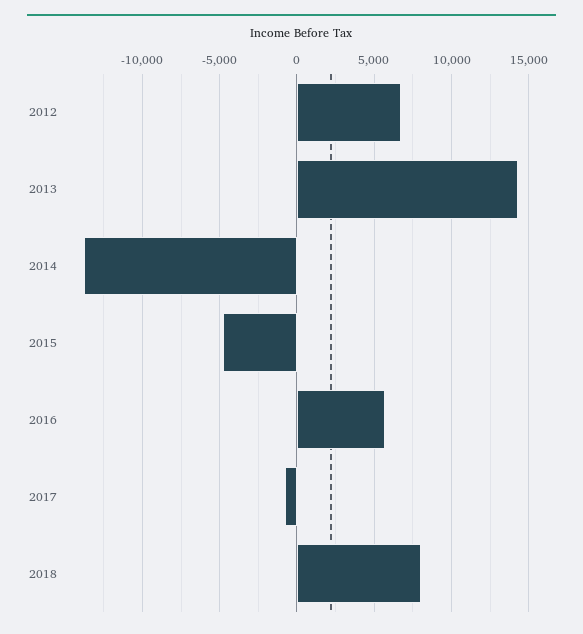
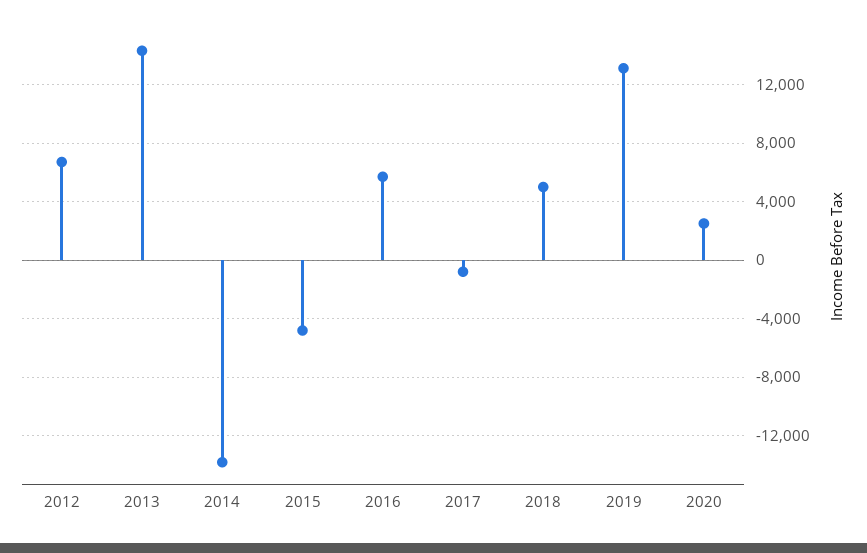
2018: 8000 -> 5000
2019: none -> 13000
2020: none -> 2500

